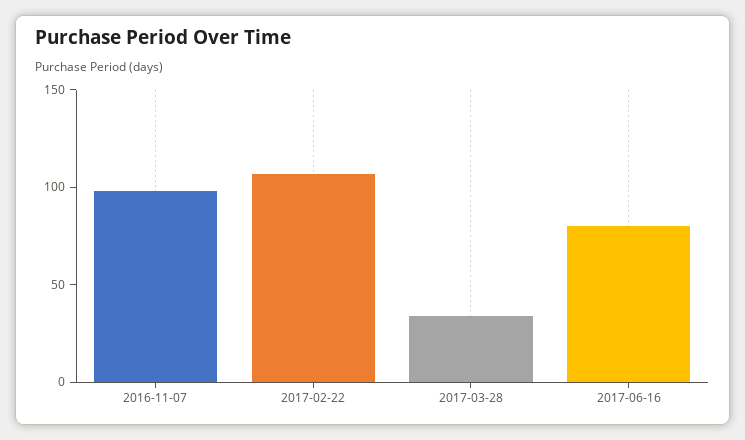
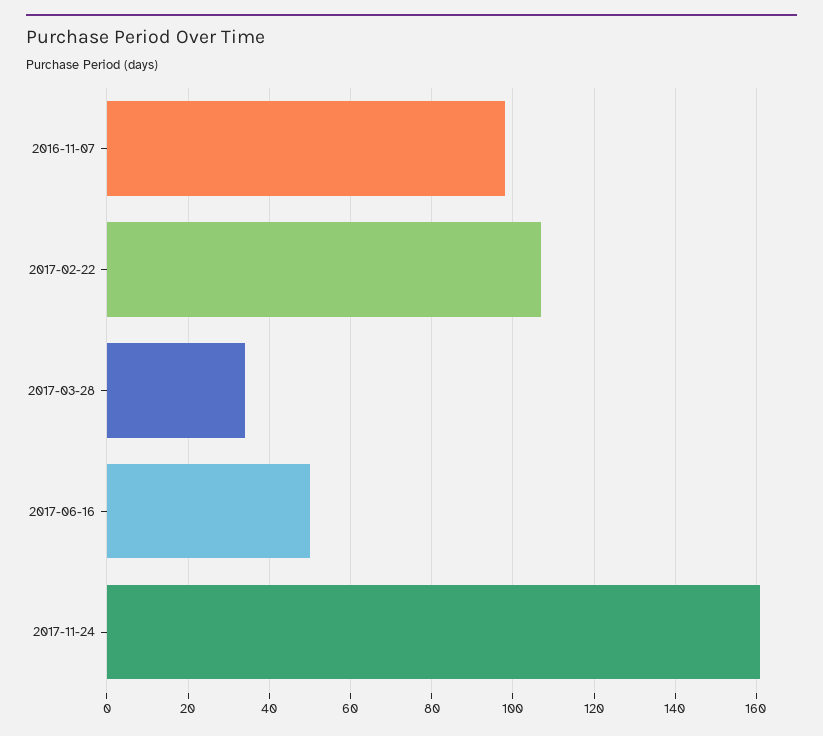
2017-06-16: 80 -> 50
2017-11-24: none -> 160

